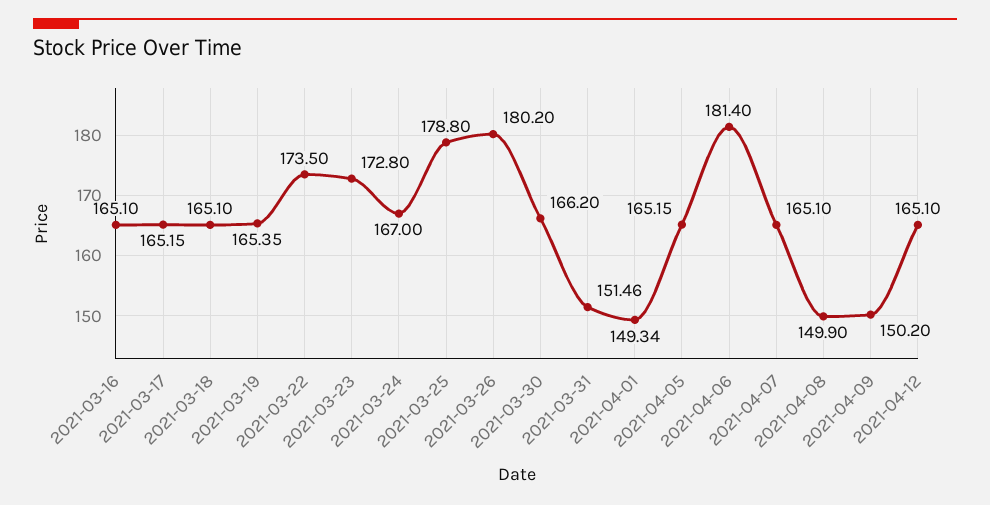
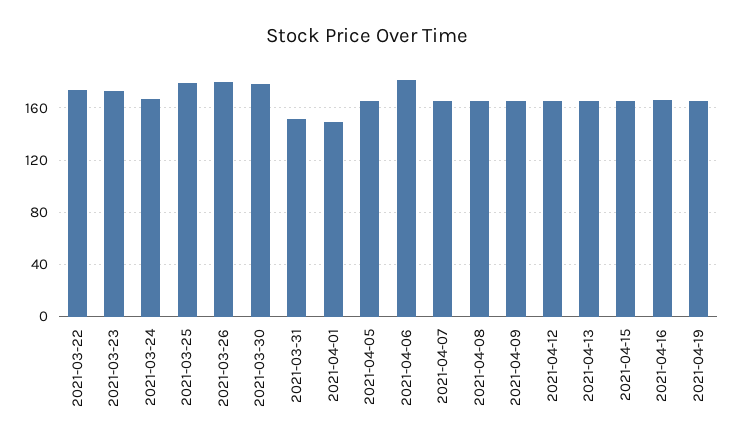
2021-03-16: 165.1 -> none
2021-03-17: 165.15 -> none
2021-03-18: 165.1 -> none
2021-03-19: 165.35 -> none
2021-03-30: 166.2 -> 180
2021-04-08: 149.9 -> 165
2021-04-09: 150.2 -> 165
2021-04-13: none -> 165
2021-04-15: none -> 165
2021-04-16: none -> 165
2021-04-19: none -> 165

